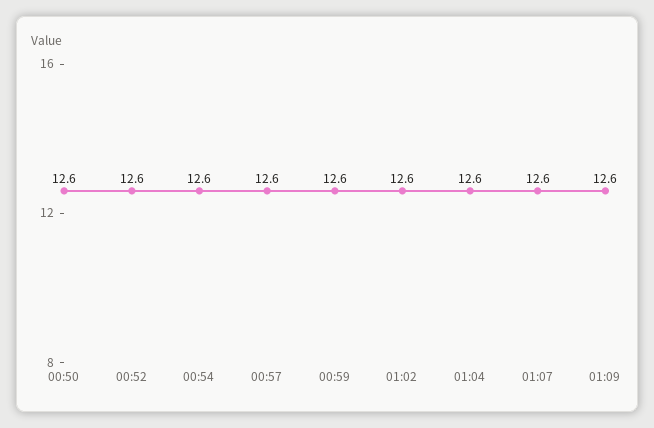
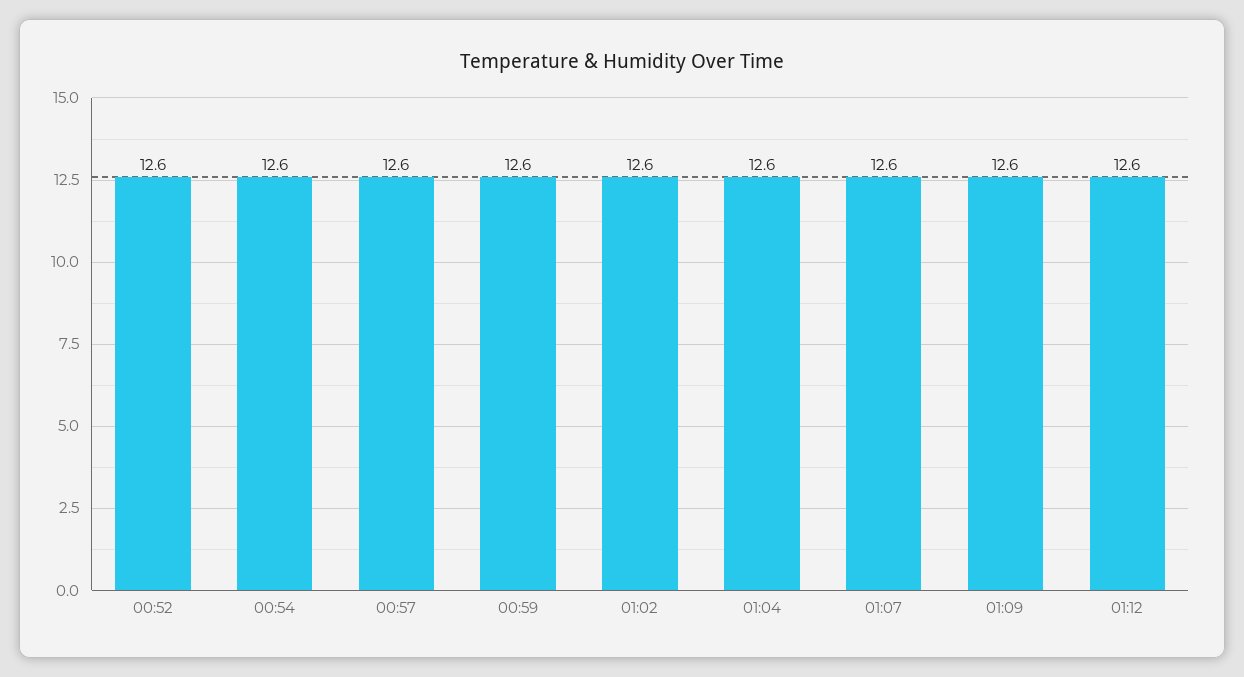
00:50: 12.6 -> none
01:12: none -> 12.6

